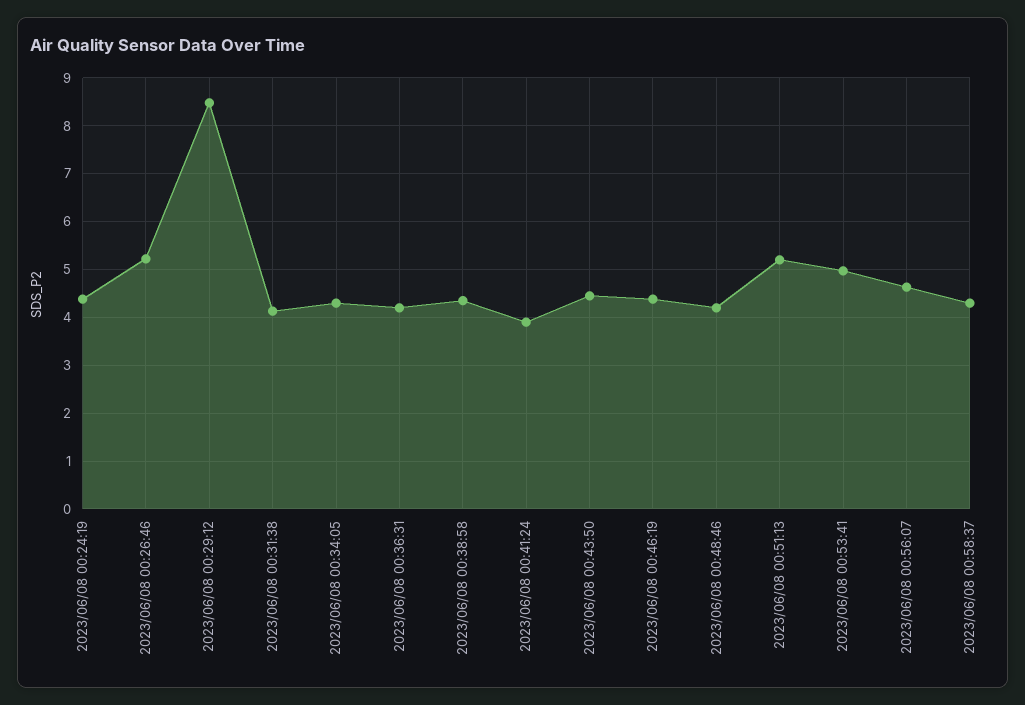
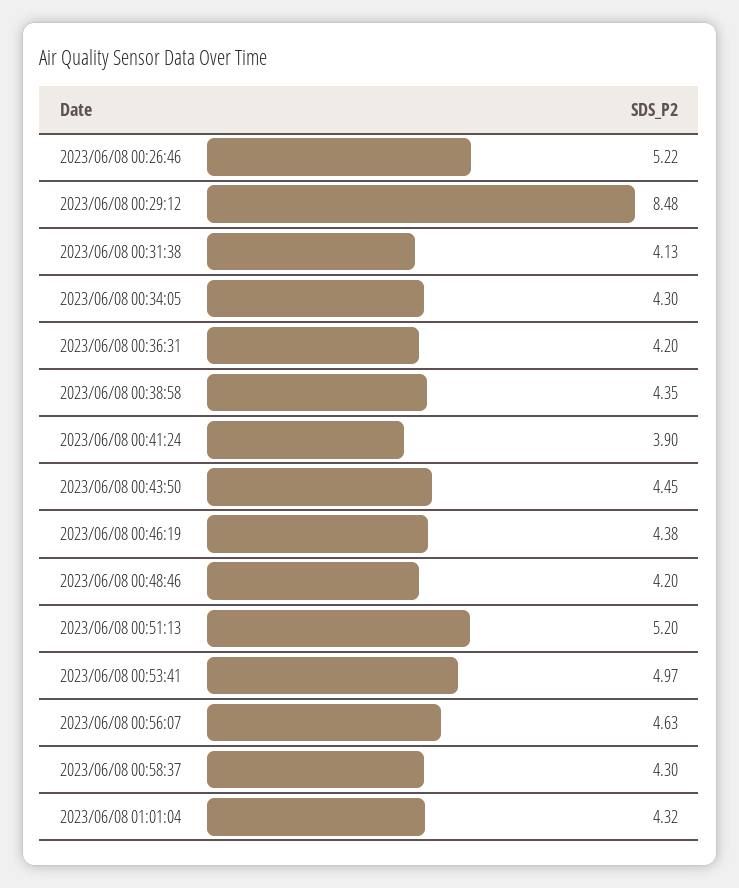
2023/06/08 00:24:19: 4.4 -> none
2023/06/08 01:01:04: none -> 4.32

